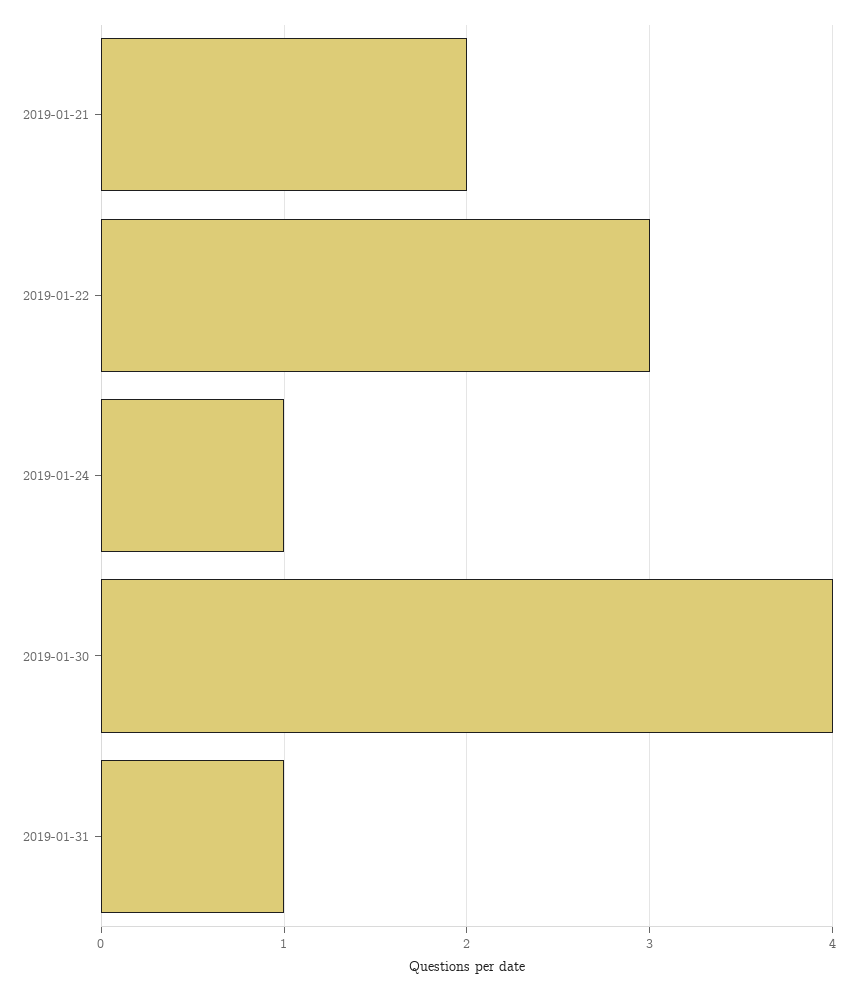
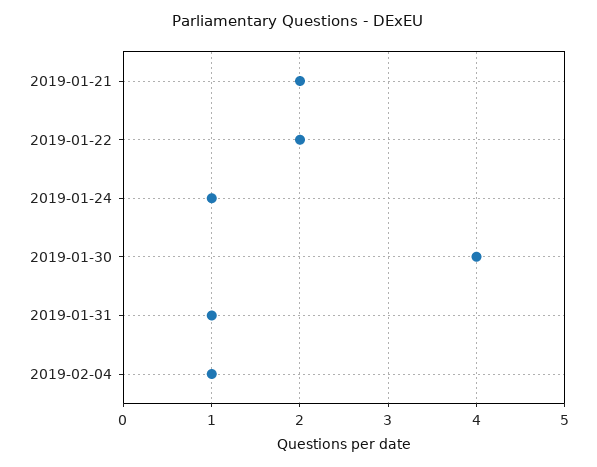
2019-01-22: 3 -> 2
2019-02-04: none -> 1

